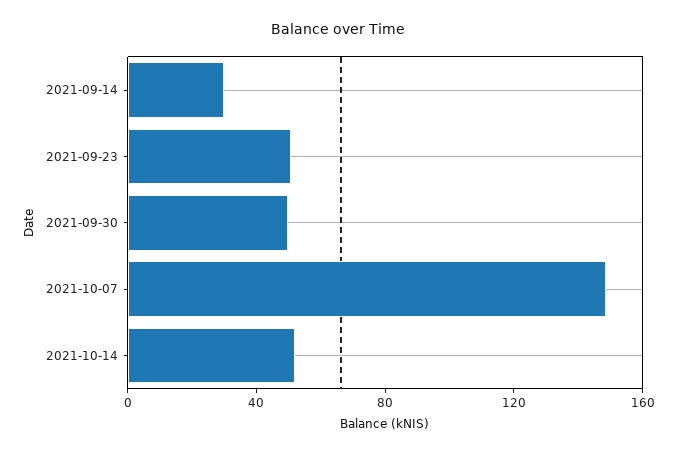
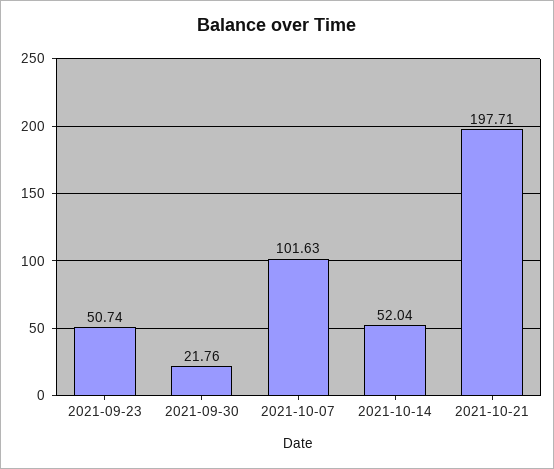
2021-09-14: 30 -> none
2021-09-30: 50 -> 21.76
2021-10-07: 150 -> 101.63
2021-10-21: none -> 197.71

